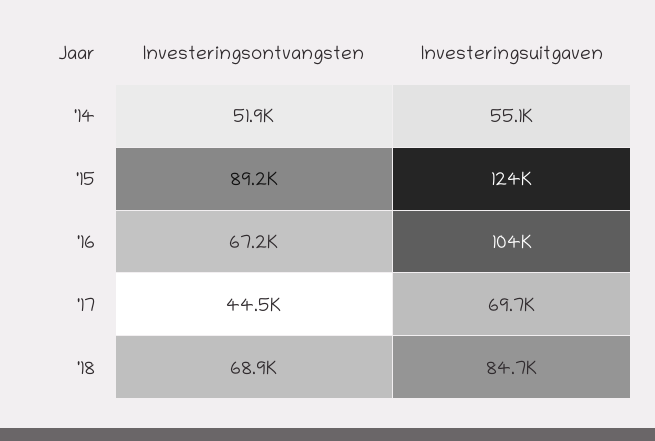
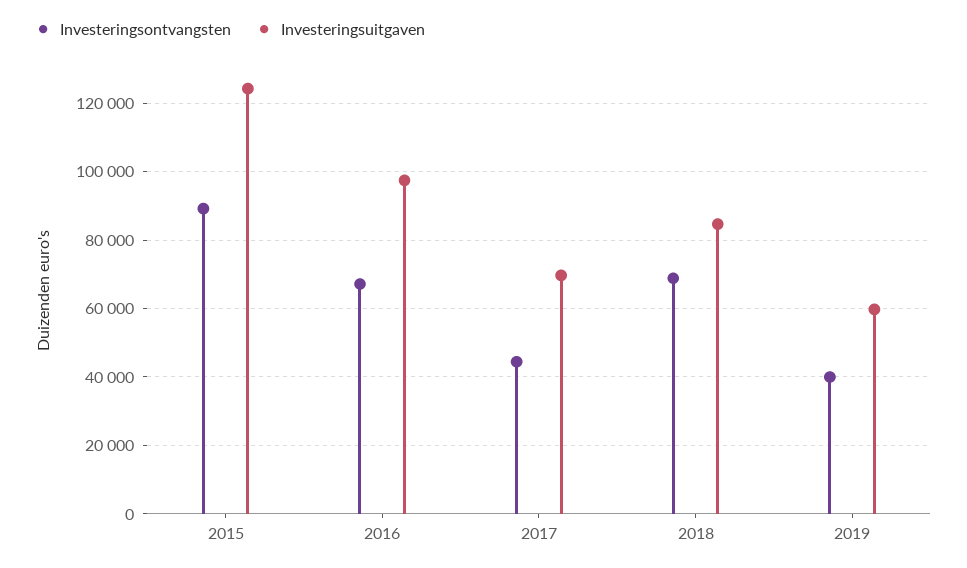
Investeringsontvangsten, '14: 51900 -> none
Investeringsuitgaven, '14: 55100 -> none
Investeringsuitgaven, '16: 104000 -> 98000
Investeringsontvangsten, 2019: none -> 40000
Investeringsuitgaven, 2019: none -> 60000

